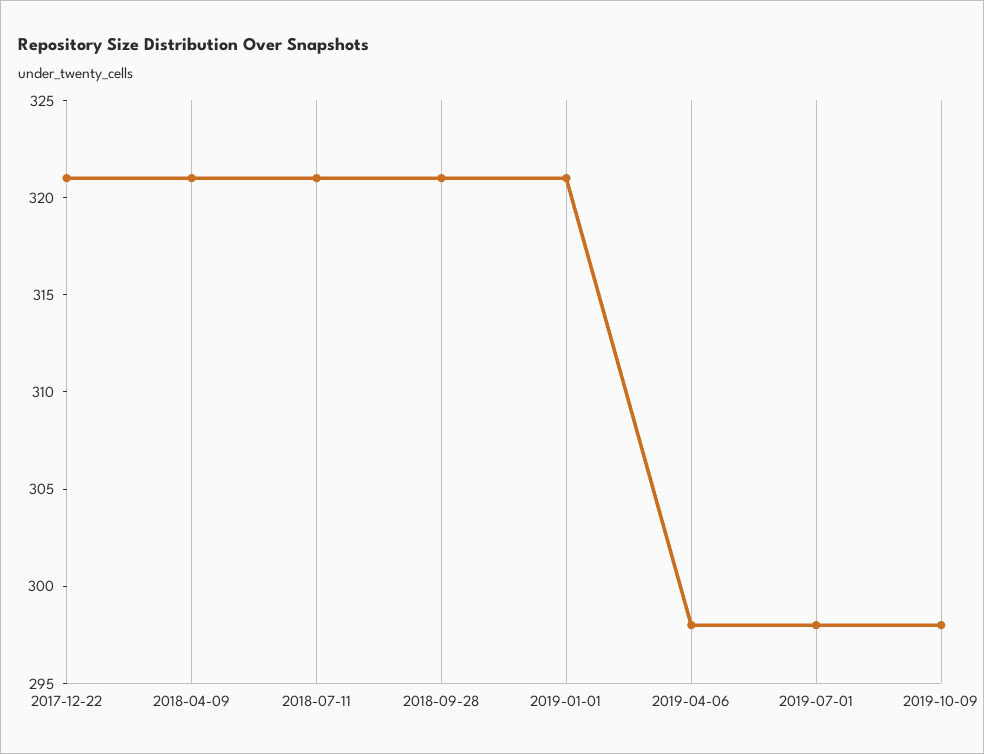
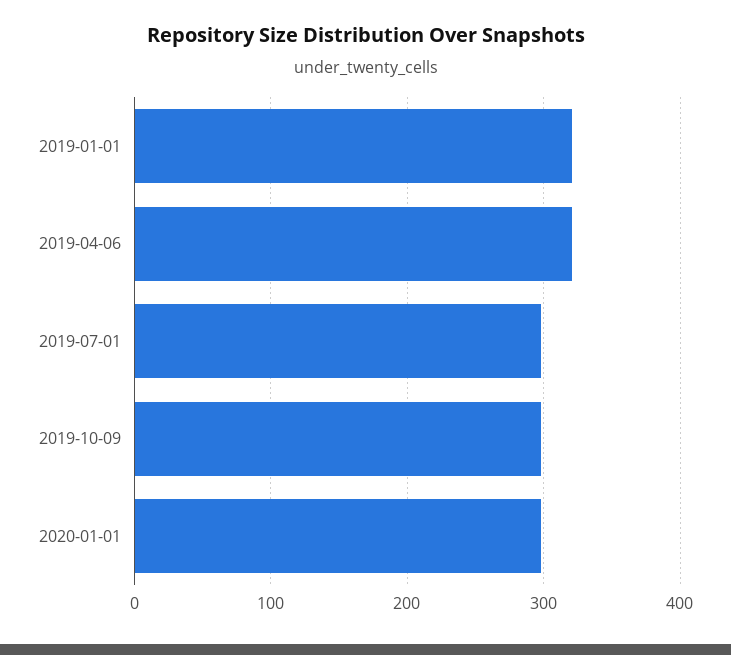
2017-12-22: 321 -> none
2018-04-09: 321 -> none
2018-07-11: 321 -> none
2018-09-28: 321 -> none
2019-04-06: 298 -> 320
2020-01-01: none -> 300

